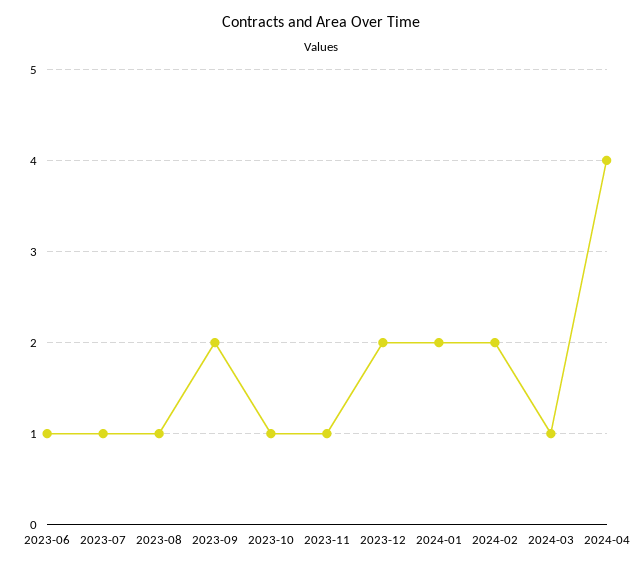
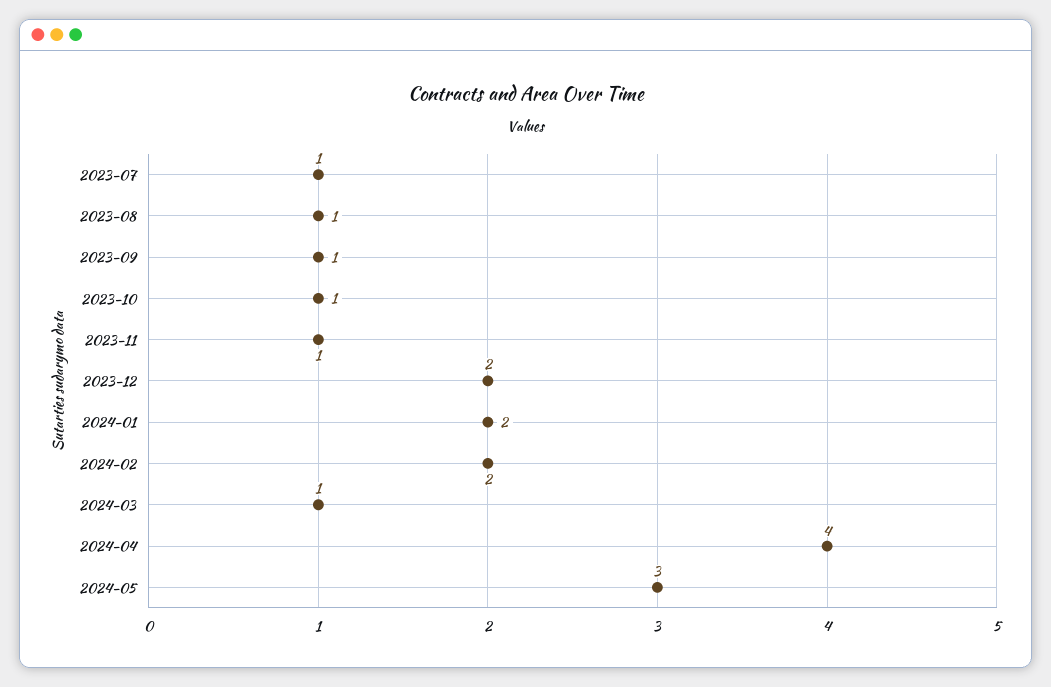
2023-06: 1 -> none
2023-09: 2 -> 1
2024-05: none -> 3

